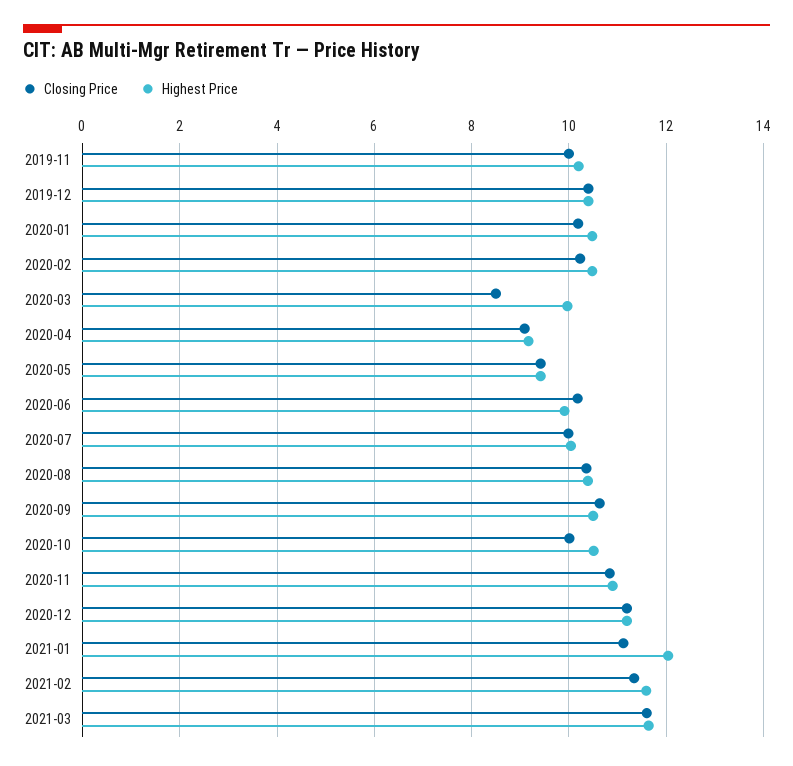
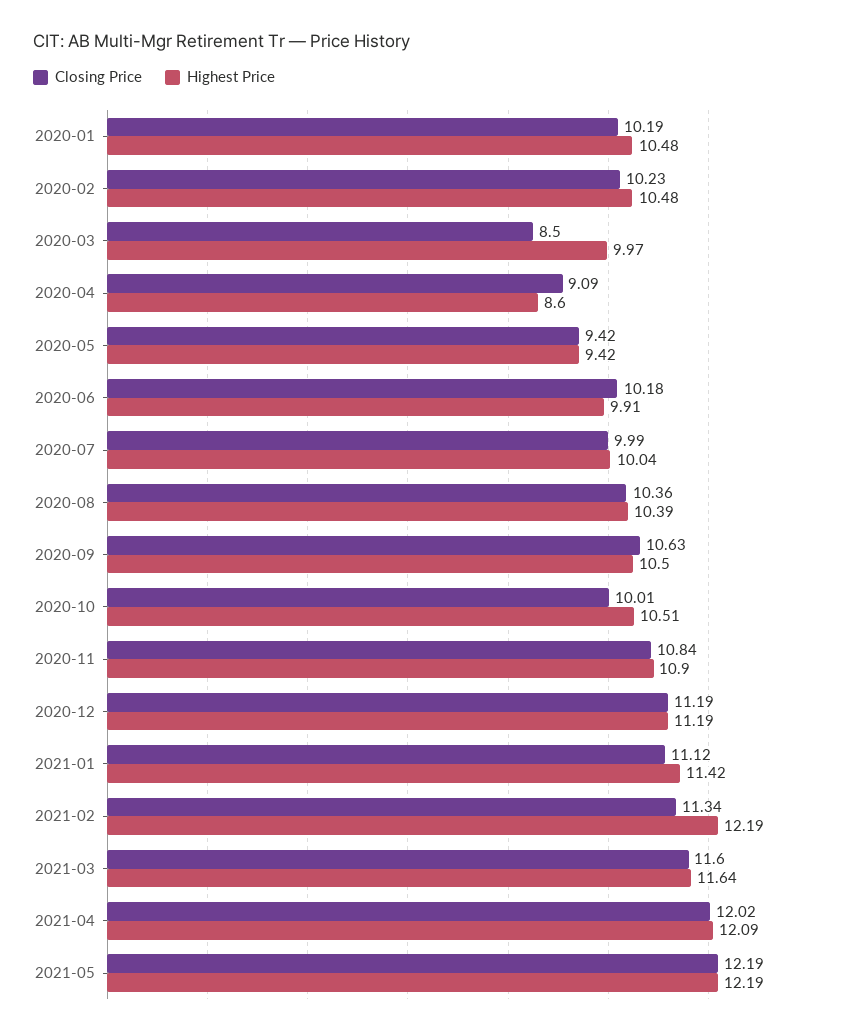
Closing Price, 2019-11: 10 -> none
Highest Price, 2019-11: 10.2 -> none
Closing Price, 2019-12: 10.4 -> none
Highest Price, 2019-12: 10.4 -> none
Highest Price, 2020-04: 9.2 -> 8.6
Highest Price, 2021-01: 12 -> 11.42
Highest Price, 2021-02: 11.6 -> 12.19
Closing Price, 2021-04: none -> 12.02
Highest Price, 2021-04: none -> 12.09
Closing Price, 2021-05: none -> 12.19
Highest Price, 2021-05: none -> 12.19

